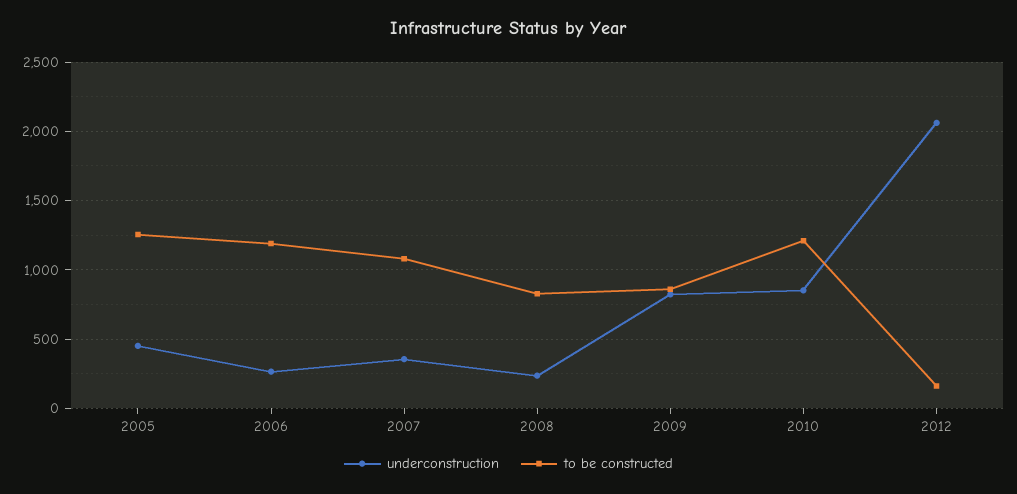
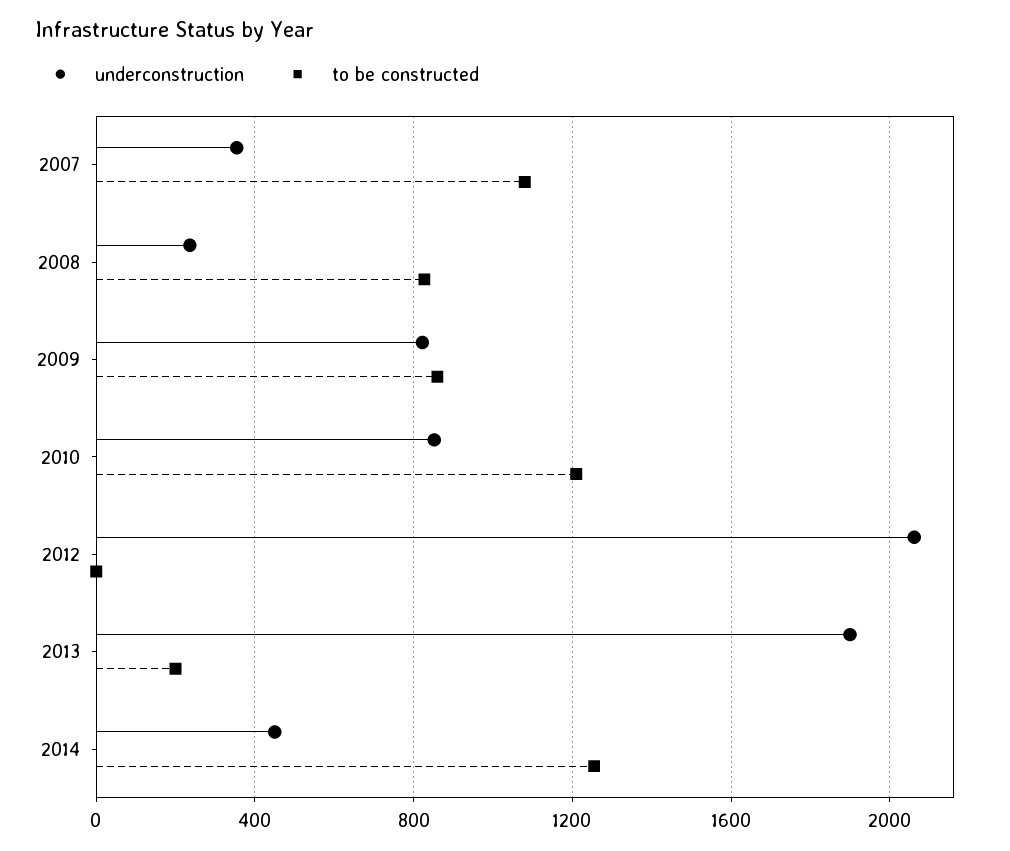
underconstruction, 2005: 450 -> none
to be constructed, 2005: 1250 -> none
underconstruction, 2006: 250 -> none
to be constructed, 2006: 1200 -> none
to be constructed, 2012: 150 -> 0
underconstruction, 2013: none -> 1900
to be constructed, 2013: none -> 200
underconstruction, 2014: none -> 450
to be constructed, 2014: none -> 1250

